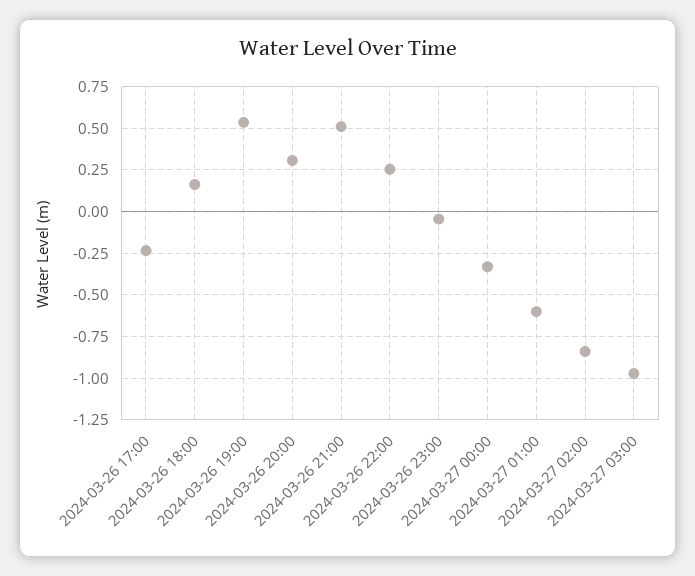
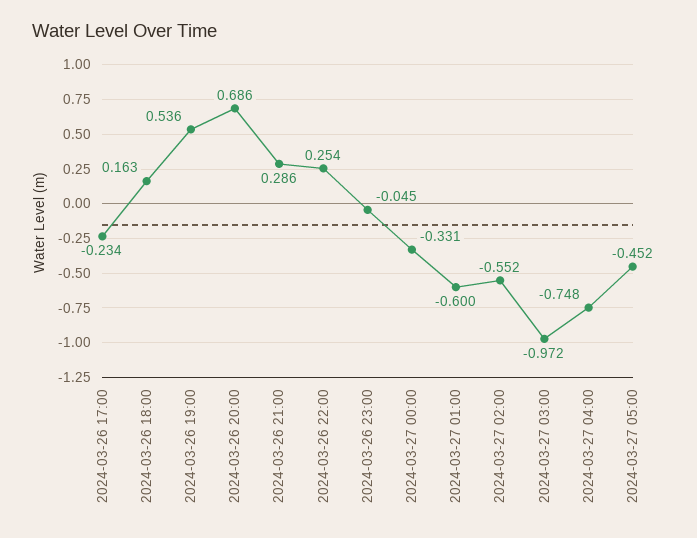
2024-03-26 20:00: 0.3 -> 0.686
2024-03-26 21:00: 0.5 -> 0.286
2024-03-27 02:00: -0.85 -> -0.552
2024-03-27 04:00: none -> -0.748
2024-03-27 05:00: none -> -0.452

